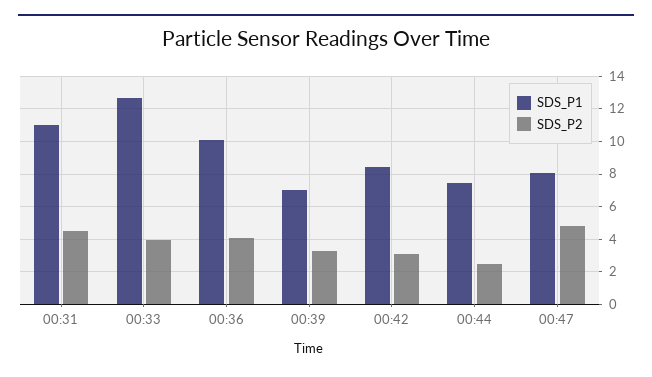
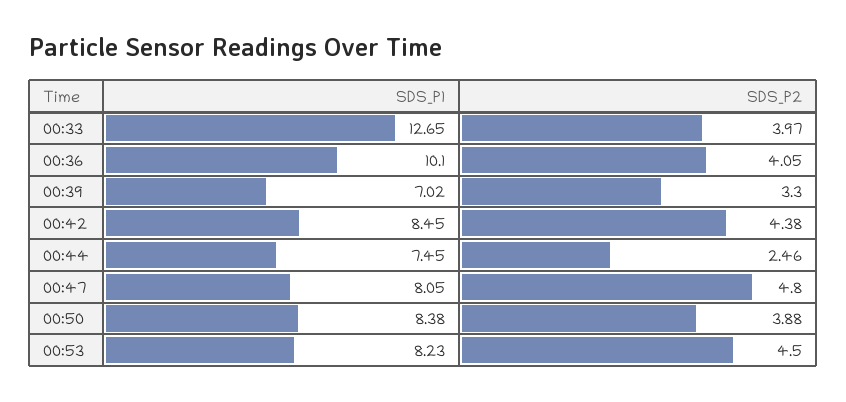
SDS_P1, 00:31: 11 -> none
SDS_P2, 00:31: 4.5 -> none
SDS_P2, 00:42: 3 -> 4.38
SDS_P1, 00:50: none -> 8.38
SDS_P2, 00:50: none -> 3.88
SDS_P1, 00:53: none -> 8.23
SDS_P2, 00:53: none -> 4.5

